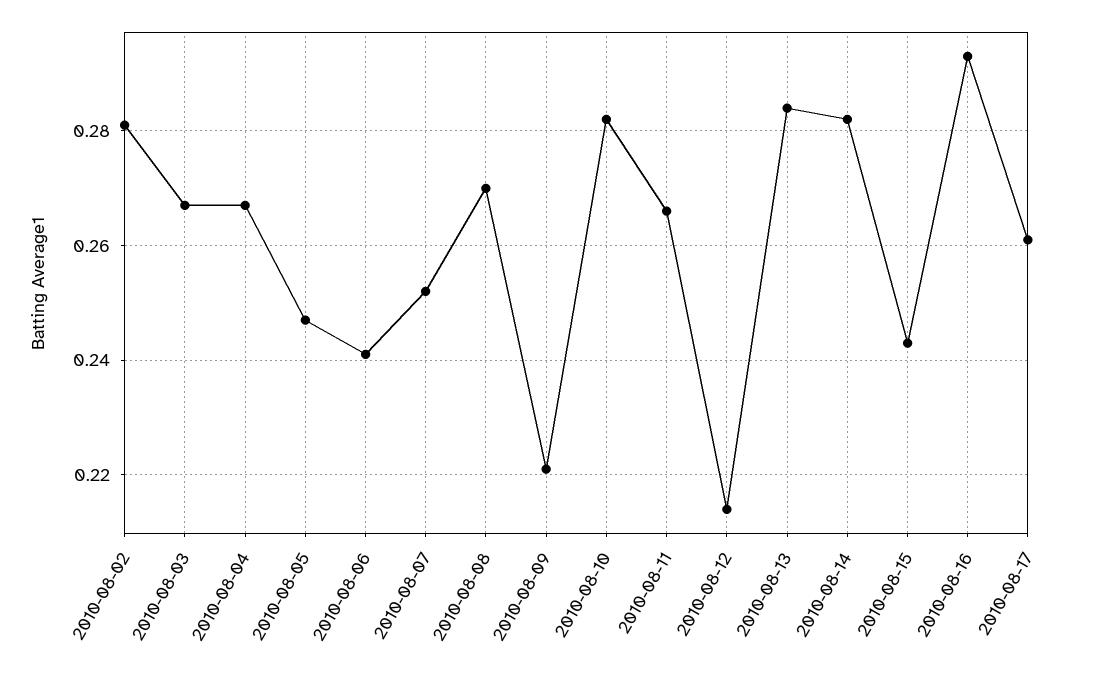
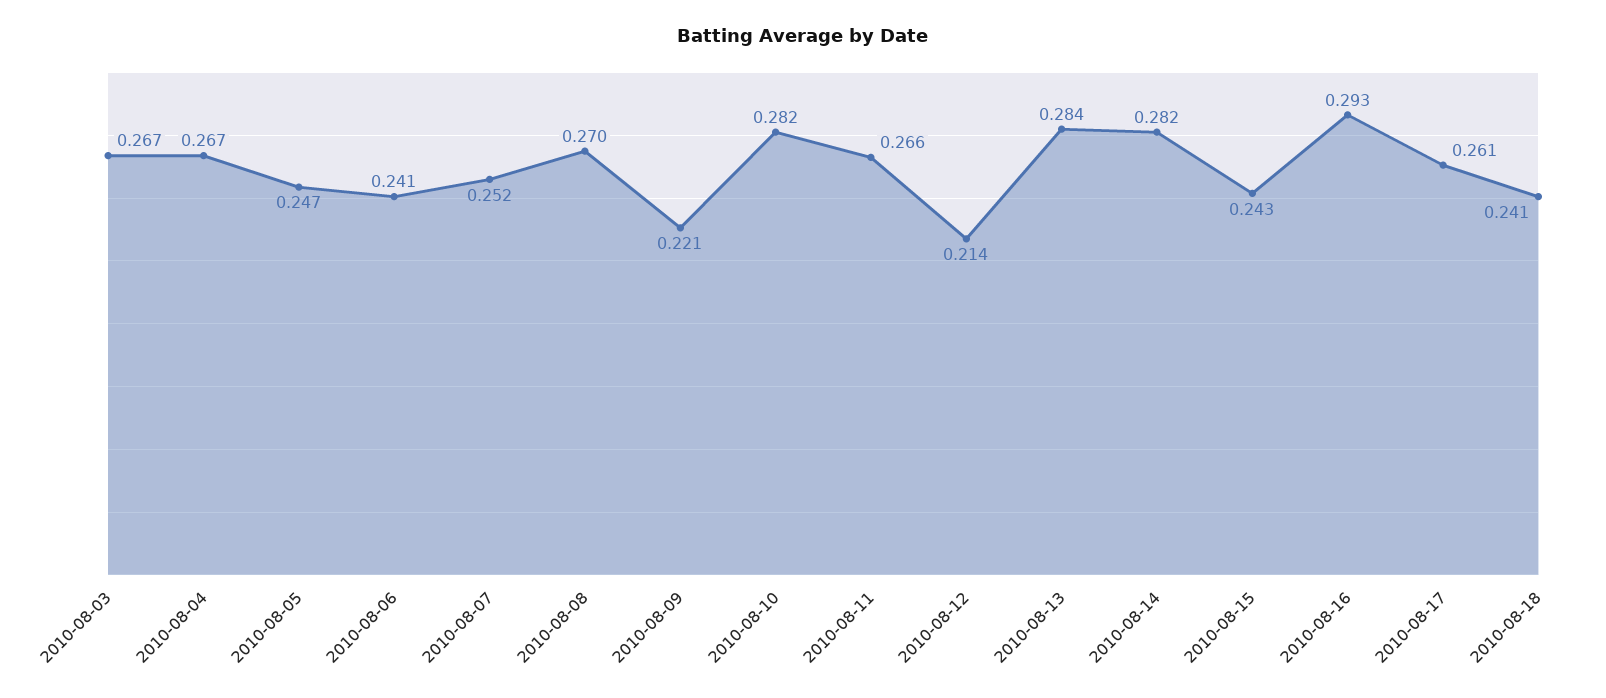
2010-08-02: 0.28 -> none
2010-08-18: none -> 0.241

